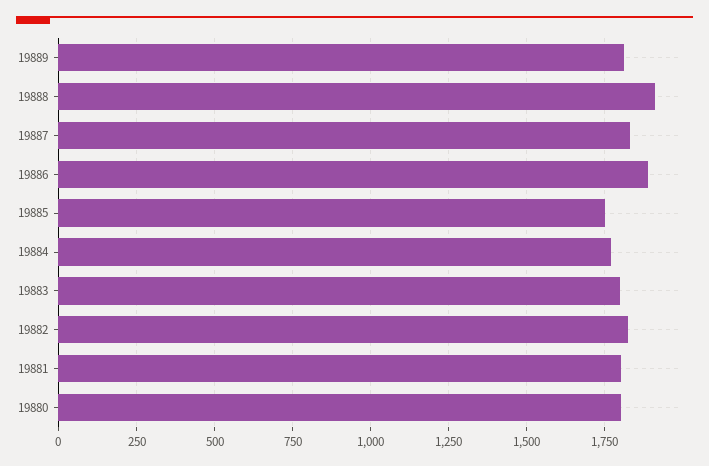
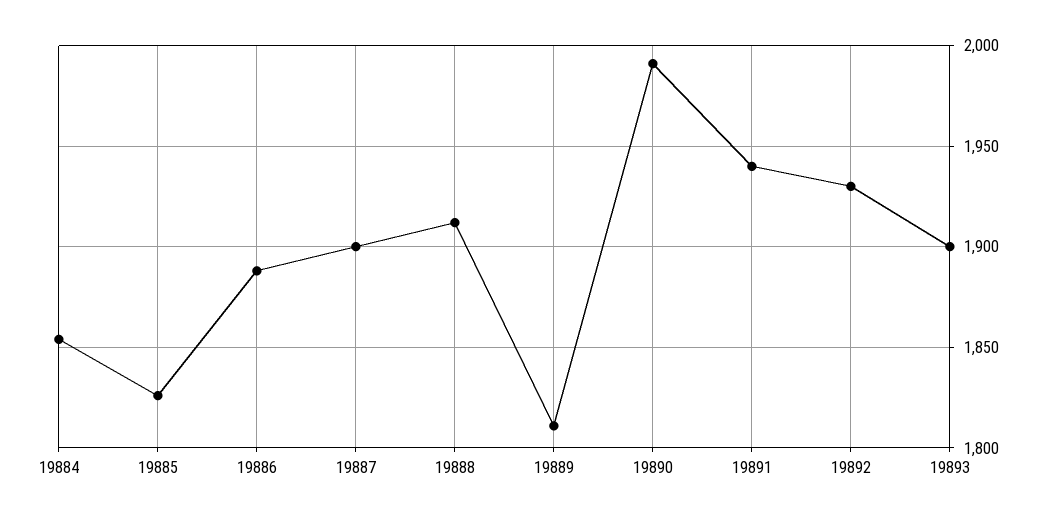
19887: 1825 -> 1900
19885: 1750 -> 1825
19884: 1775 -> 1855
19883: 1800 -> none
19882: 1825 -> none
19881: 1800 -> none
19880: 1800 -> none
19890: none -> 1990
19891: none -> 1940
19892: none -> 1930
19893: none -> 1900

